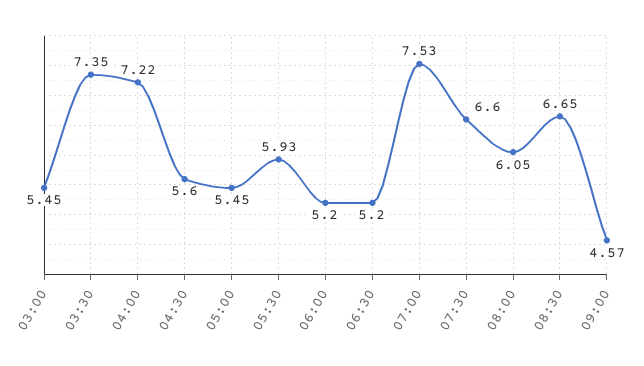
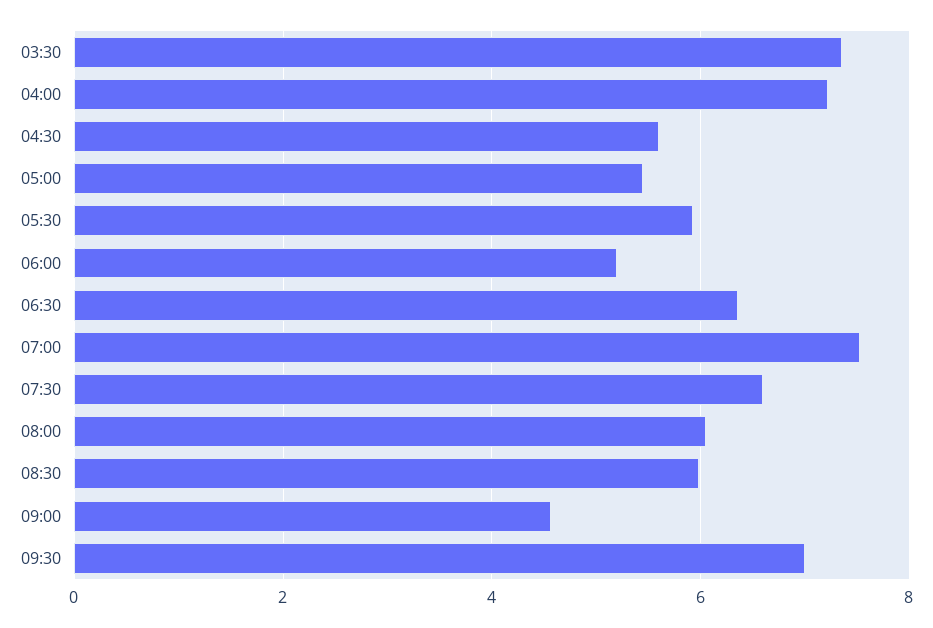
03:00: 5.45 -> none
06:30: 5.2 -> 6.4
08:30: 6.65 -> 6
09:30: none -> 7

